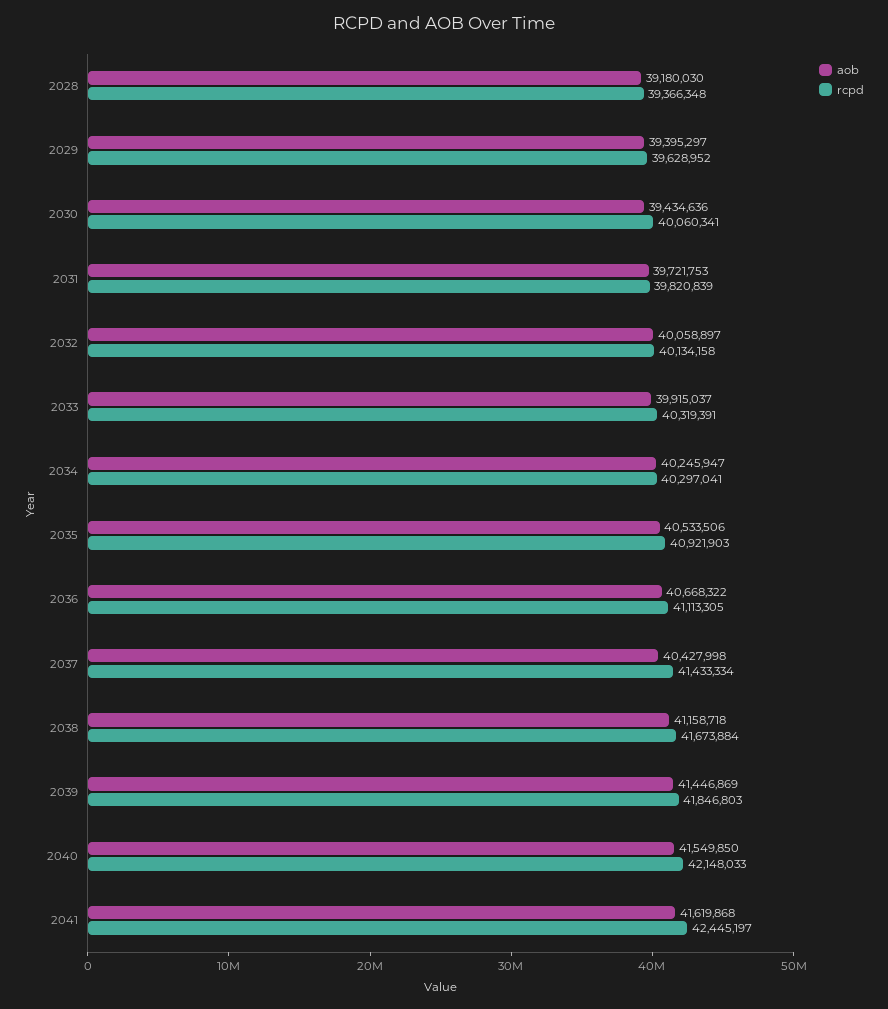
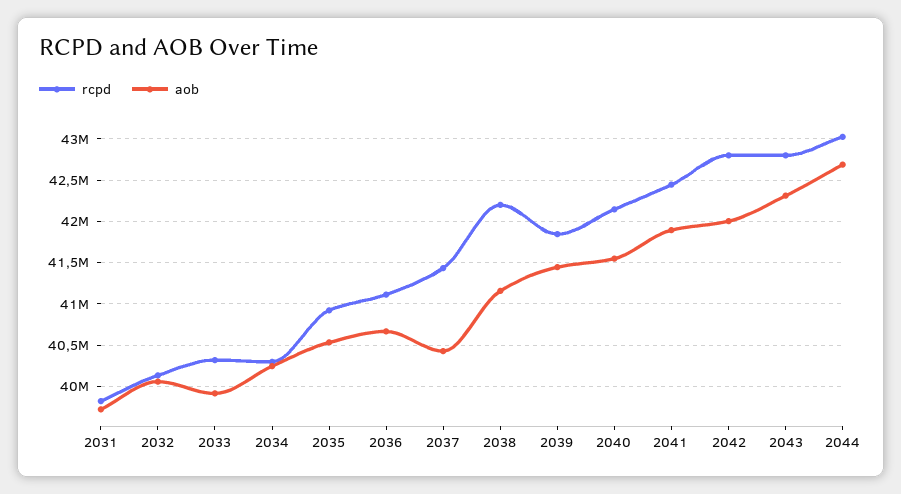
aob, 2028: 39180030 -> none
rcpd, 2028: 39366348 -> none
aob, 2029: 39395297 -> none
rcpd, 2029: 39628952 -> none
aob, 2030: 39434636 -> none
rcpd, 2030: 40060341 -> none
rcpd, 2038: 41673884 -> 42200000
aob, 2041: 41619868 -> 41900000
rcpd, 2042: none -> 42800000
aob, 2042: none -> 42000000
rcpd, 2043: none -> 42800000
aob, 2043: none -> 42300000
rcpd, 2044: none -> 43000000
aob, 2044: none -> 42700000

